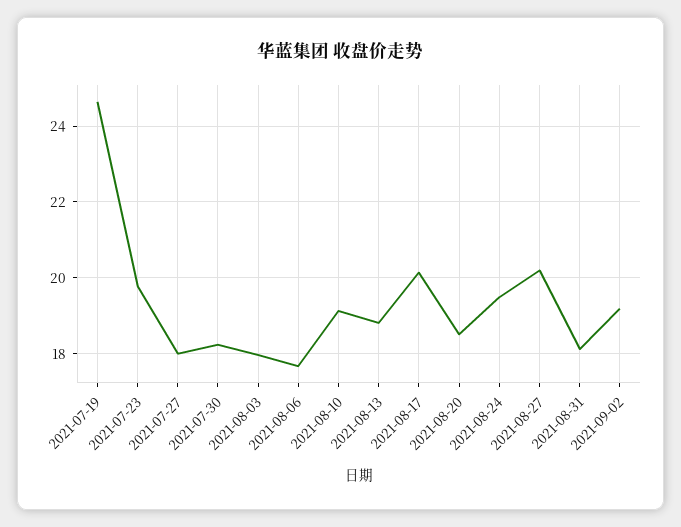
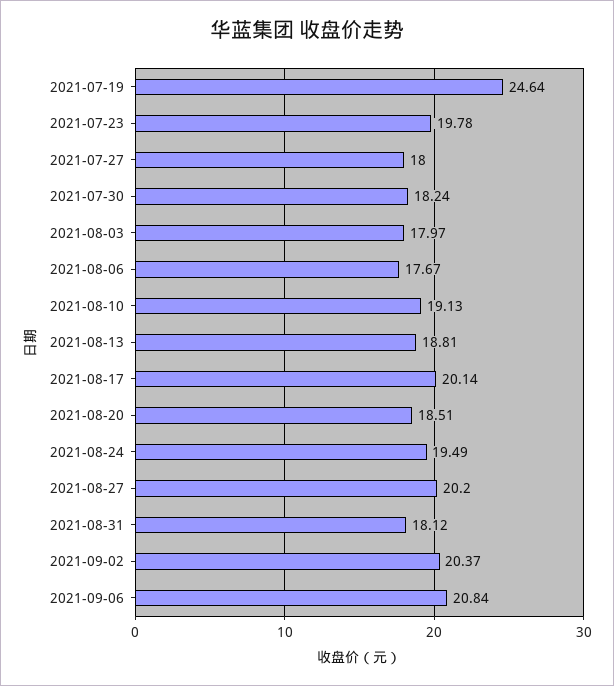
2021-09-02: 19.2 -> 20.37
2021-09-06: none -> 20.84

